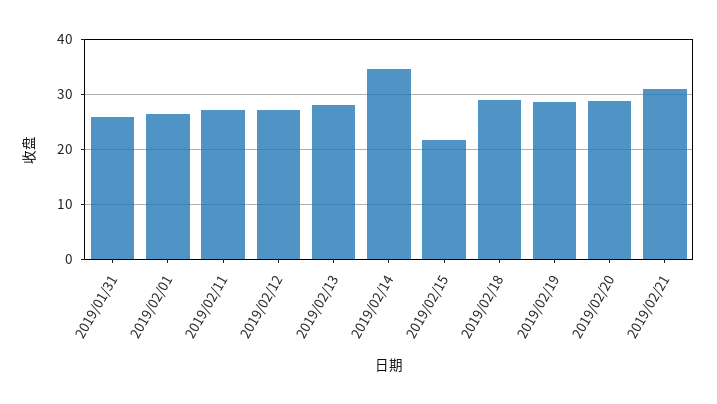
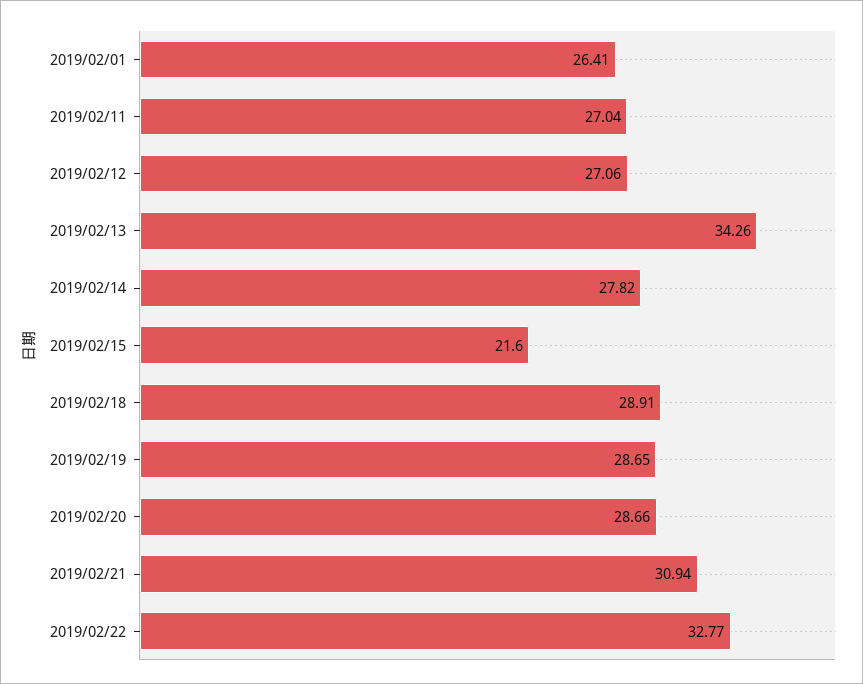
2019/01/31: 26 -> none
2019/02/13: 28 -> 34.26
2019/02/14: 34 -> 27.82
2019/02/22: none -> 32.77

